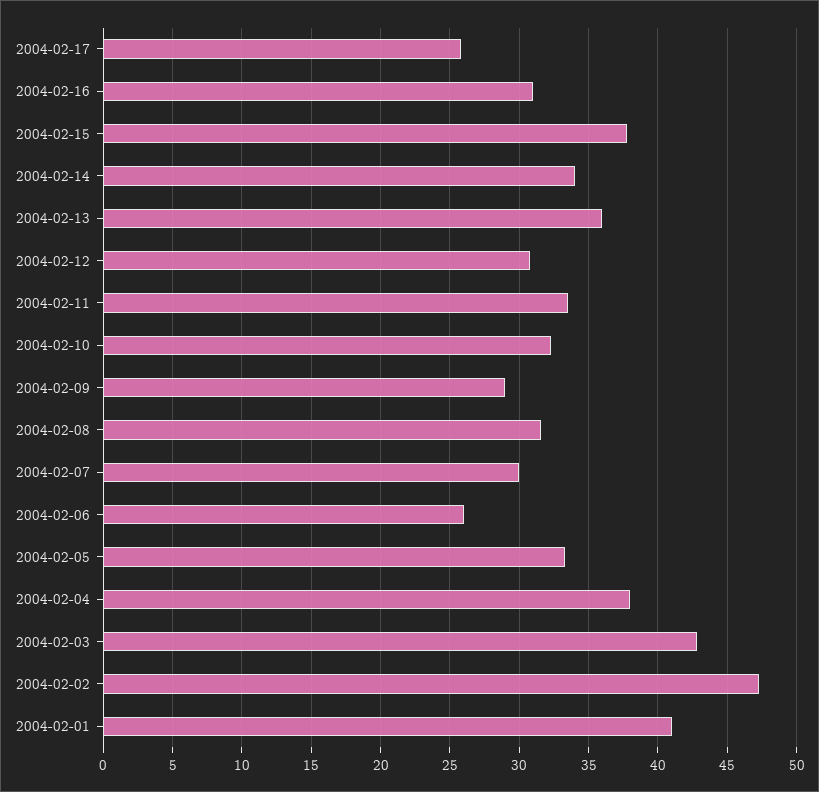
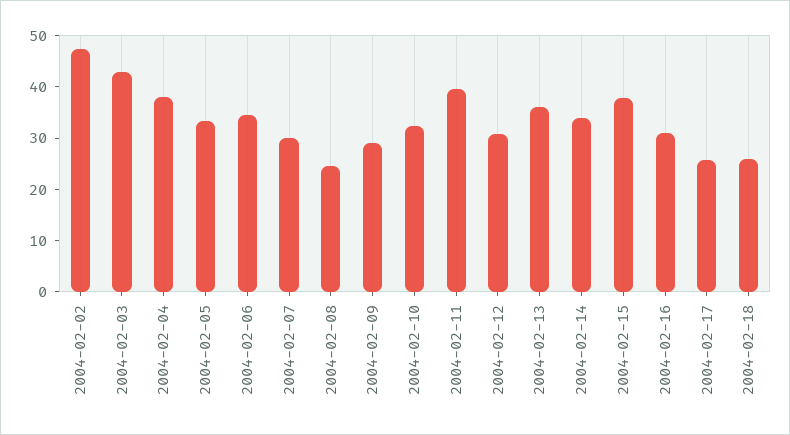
2004-02-11: 33.5 -> 40
2004-02-08: 31.5 -> 24
2004-02-06: 26 -> 34
2004-02-01: 41 -> none
2004-02-18: none -> 26

